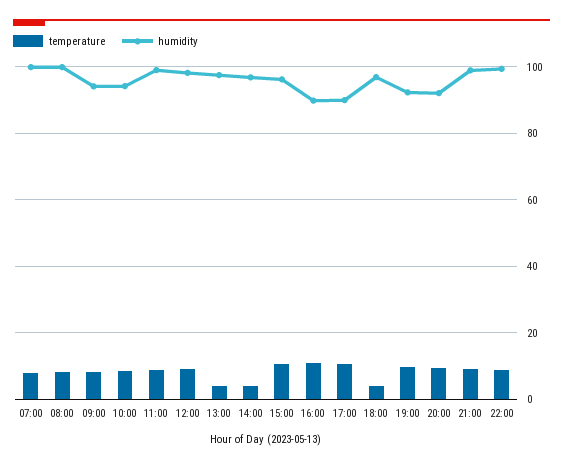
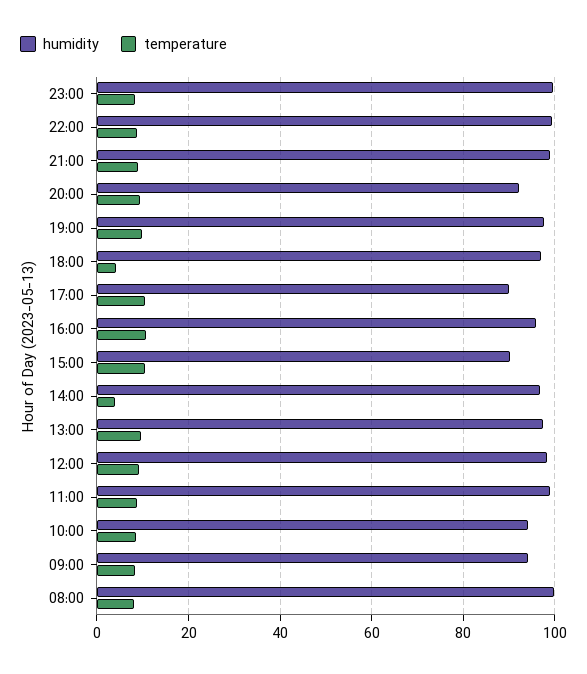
temperature, 07:00: 8 -> none
humidity, 07:00: 100 -> none
temperature, 13:00: 4 -> 10
humidity, 15:00: 96 -> 90
humidity, 16:00: 90 -> 96
humidity, 19:00: 92 -> 98
humidity, 23:00: none -> 100
temperature, 23:00: none -> 8

